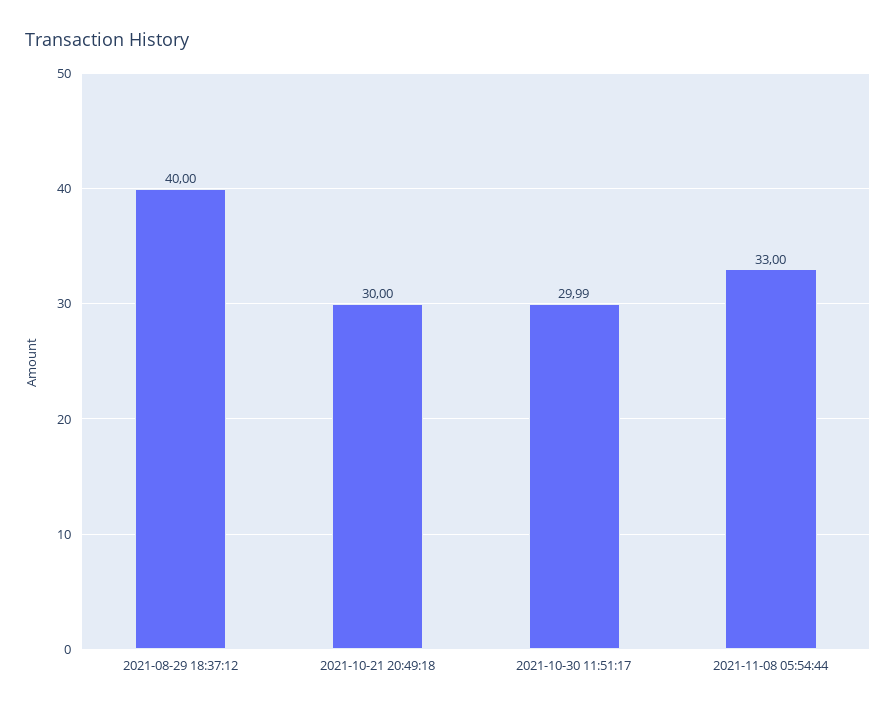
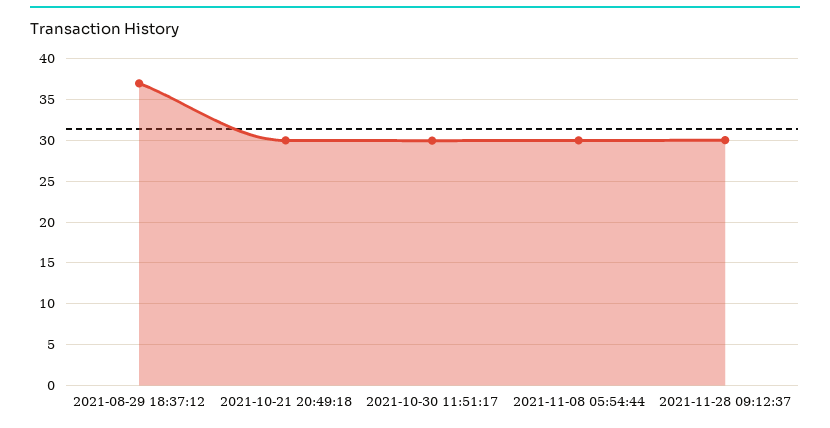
2021-08-29 18:37:12: 40 -> 37
2021-11-08 05:54:44: 33 -> 30
2021-11-28 09:12:37: none -> 30

